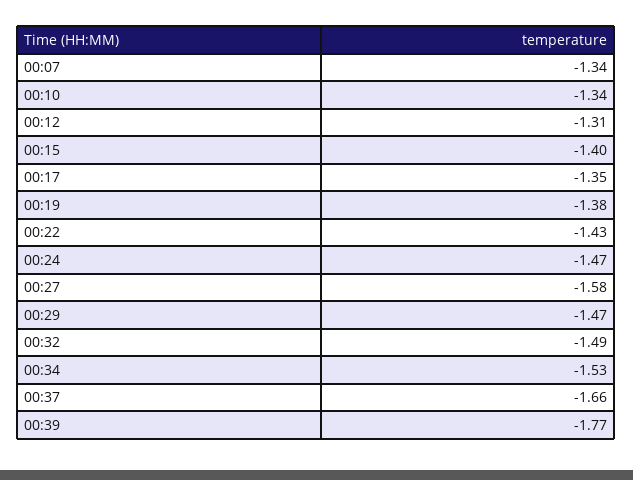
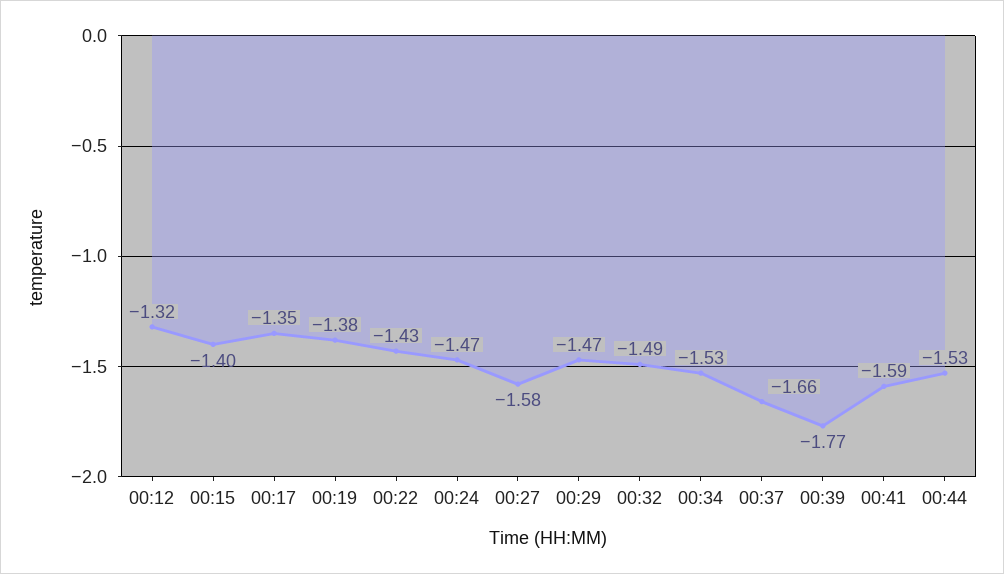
00:07: -1.34 -> none
00:10: -1.34 -> none
00:12: -1.31 -> -1.32
00:41: none -> -1.59
00:44: none -> -1.53

